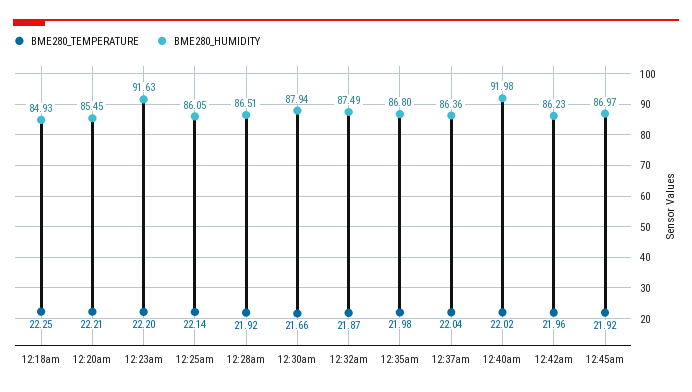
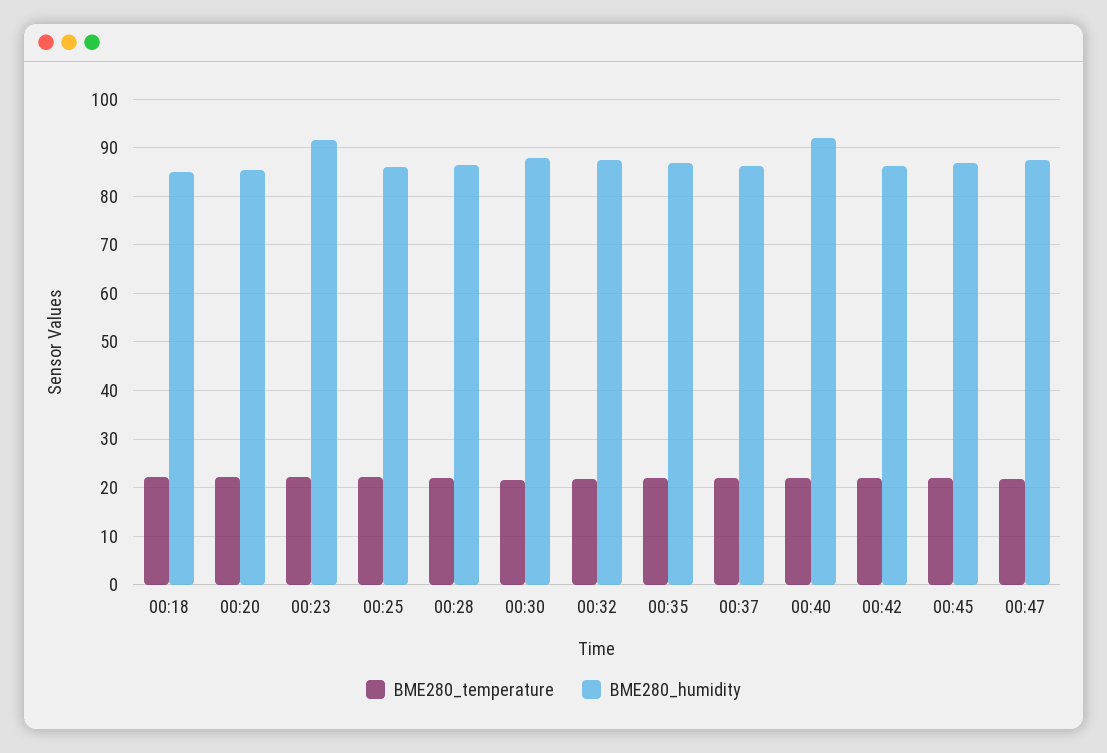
BME280_TEMPERATURE, 00:47: none -> 22
BME280_HUMIDITY, 00:47: none -> 88

